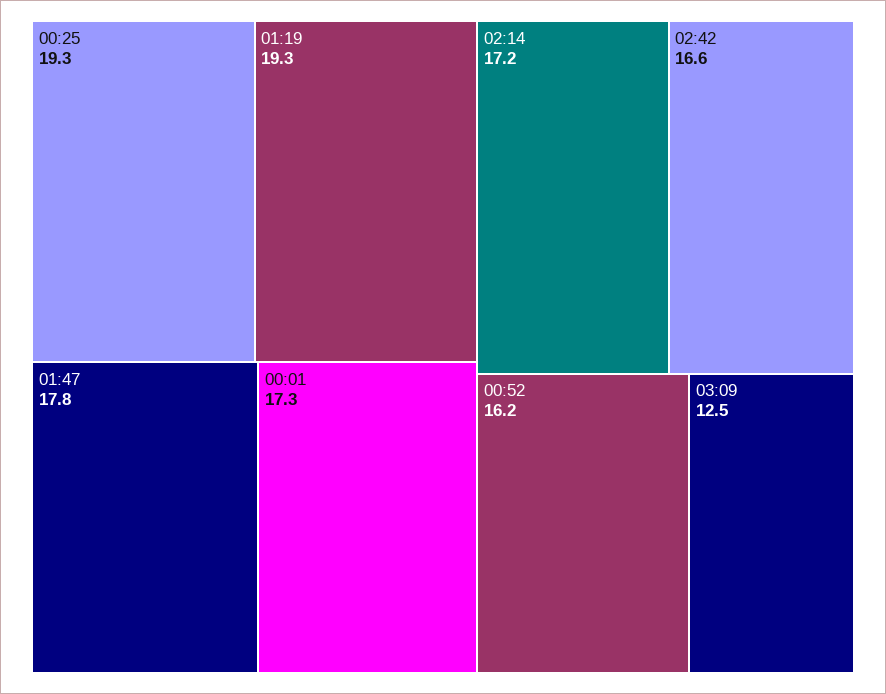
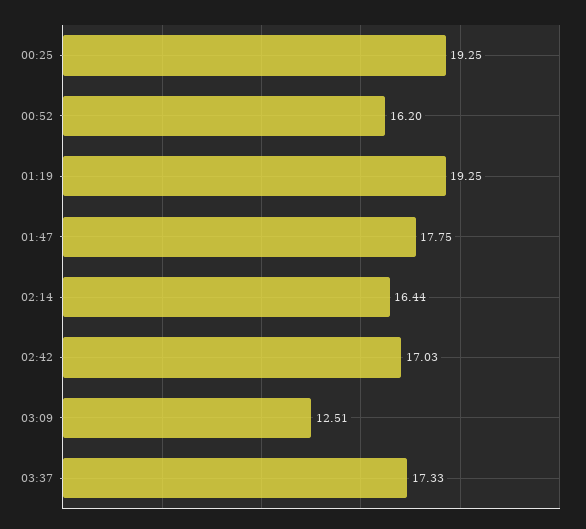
00:01: 17.3 -> none
02:14: 17.2 -> 16.44
02:42: 16.6 -> 17.03
03:37: none -> 17.33

